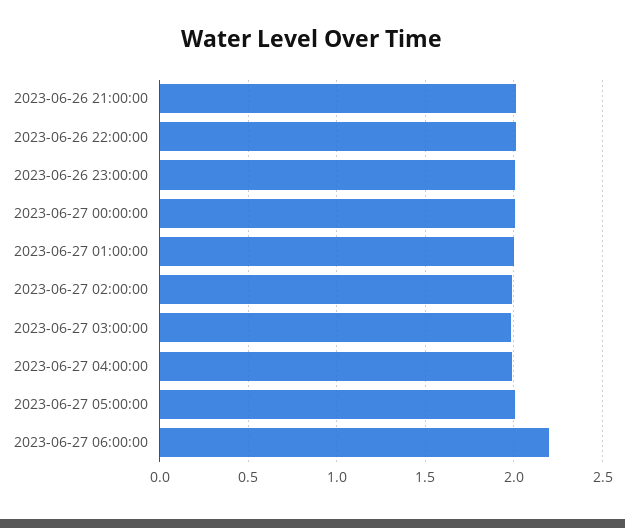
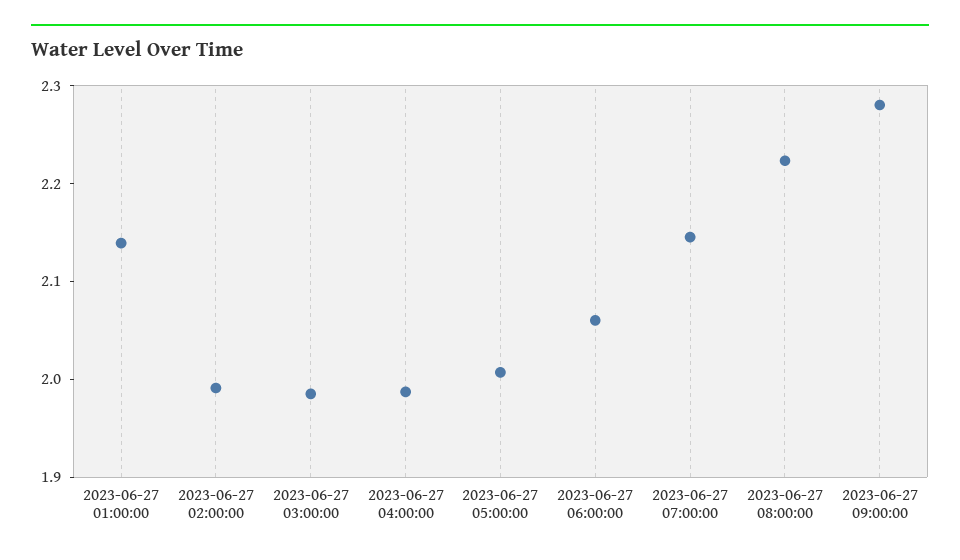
2023-06-26 21:00:00: 2 -> none
2023-06-26 22:00:00: 2 -> none
2023-06-26 23:00:00: 2 -> none
2023-06-27 00:00:00: 2 -> none
2023-06-27 01:00:00: 2 -> 2.14
2023-06-27 06:00:00: 2.2 -> 2.06
2023-06-27 07:00:00: none -> 2.14
2023-06-27 08:00:00: none -> 2.22
2023-06-27 09:00:00: none -> 2.28

